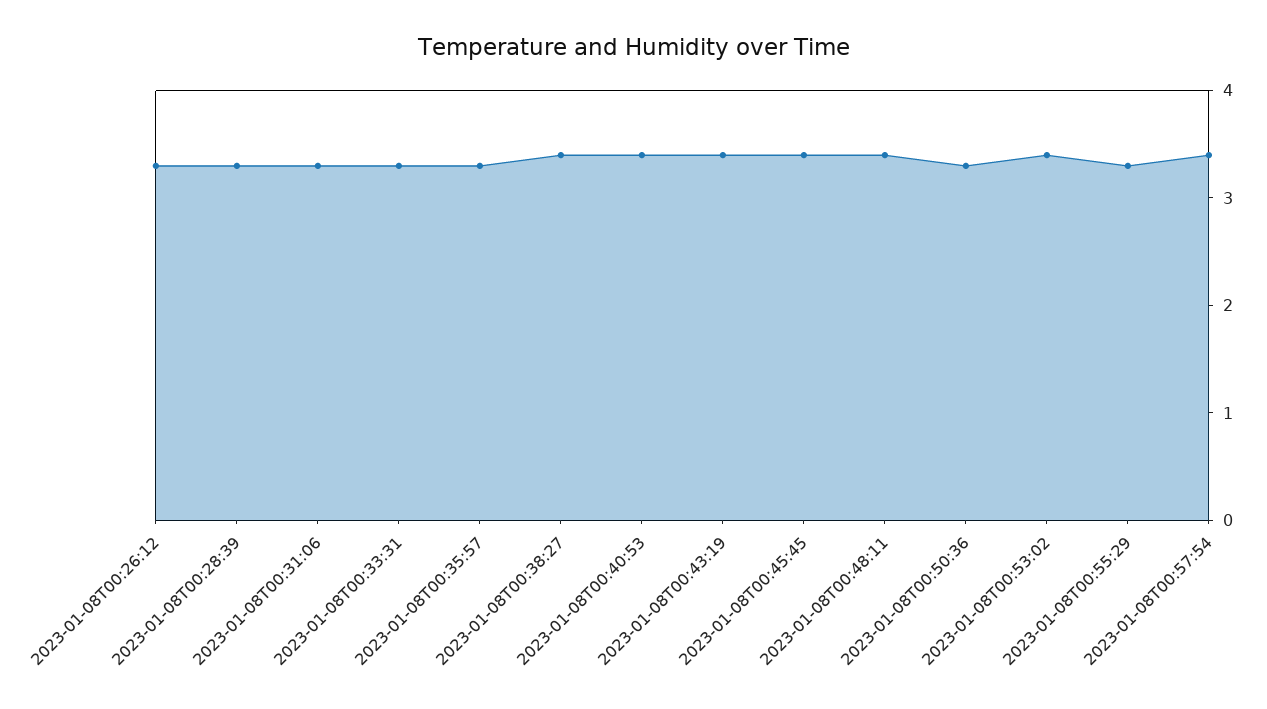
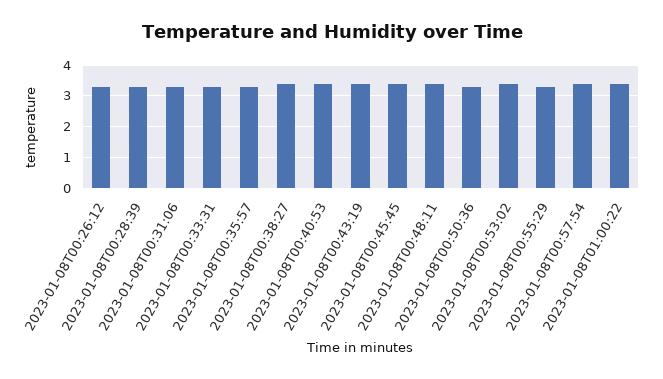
2023-01-08T01:00:22: none -> 3.5

